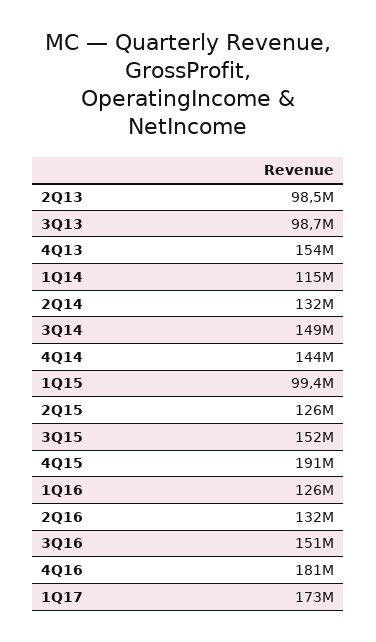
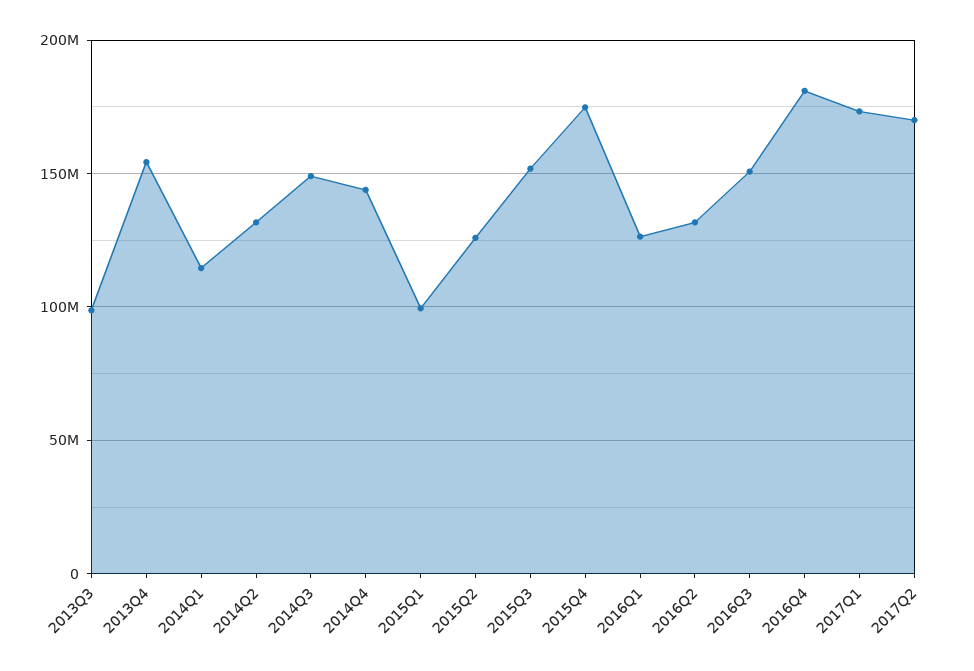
2Q13: 98500000 -> none
4Q15: 191000000 -> 175000000
2017Q2: none -> 170000000

